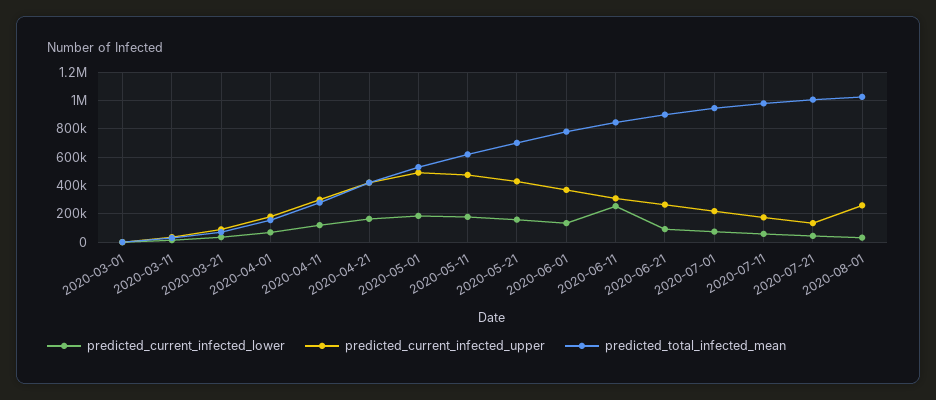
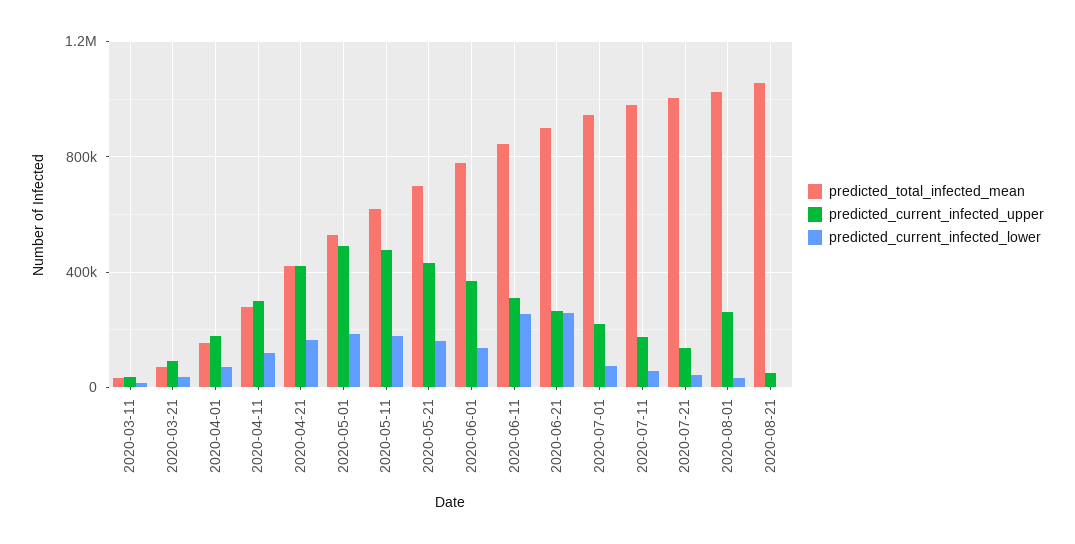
predicted_current_infected_lower, 2020-03-01: 0 -> none
predicted_current_infected_upper, 2020-03-01: 0 -> none
predicted_total_infected_mean, 2020-03-01: 0 -> none
predicted_current_infected_lower, 2020-06-21: 100000 -> 250000
predicted_total_infected_mean, 2020-08-21: none -> 1050000
predicted_current_infected_upper, 2020-08-21: none -> 50000
predicted_current_infected_lower, 2020-08-21: none -> 0

